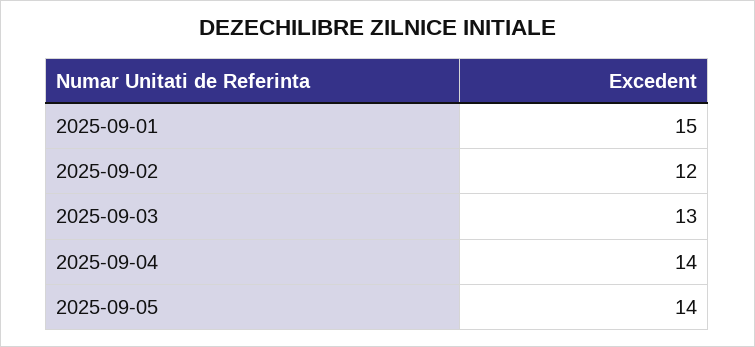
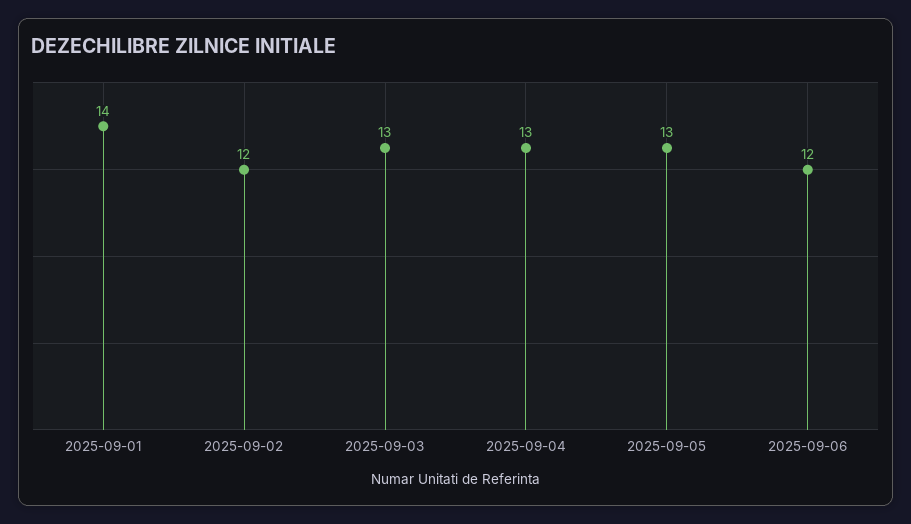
2025-09-01: 15 -> 14
2025-09-04: 14 -> 13
2025-09-05: 14 -> 13
2025-09-06: none -> 12

